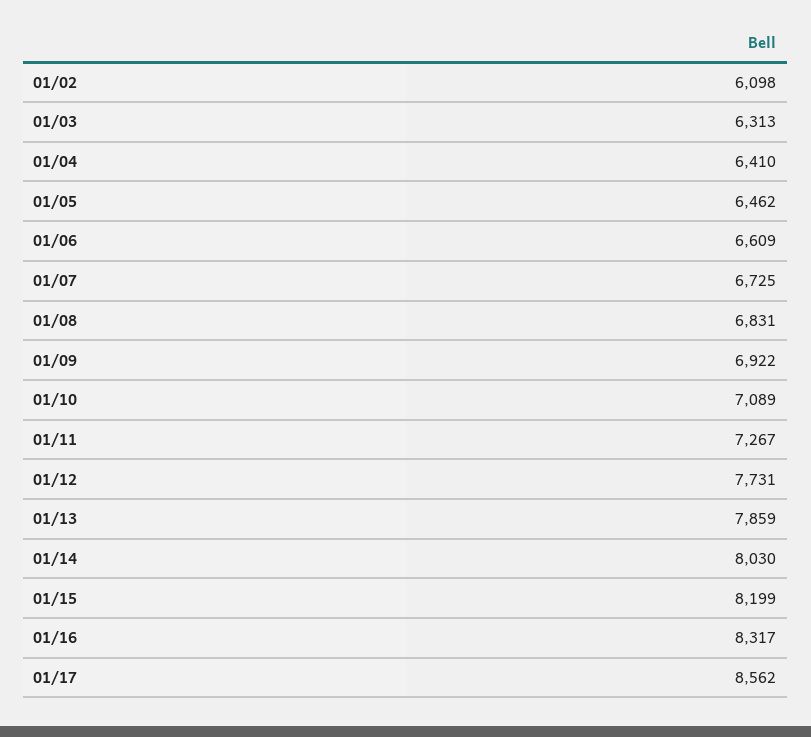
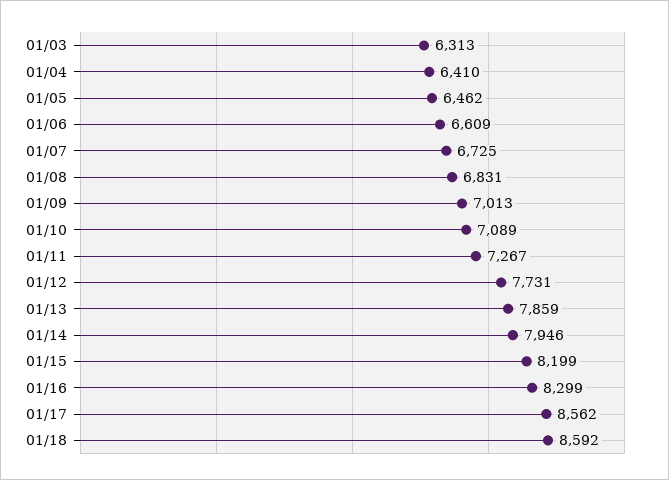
01/02: 6098 -> none
01/09: 6922 -> 7013
01/14: 8030 -> 7946
01/16: 8317 -> 8299
01/18: none -> 8592

